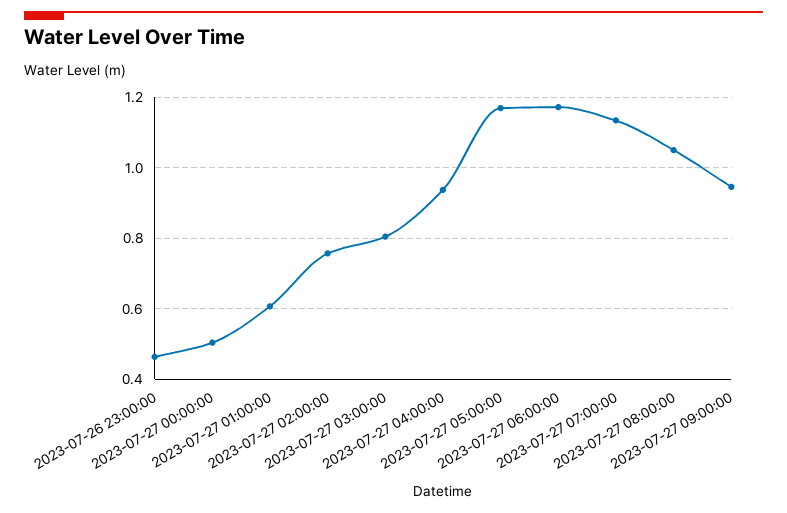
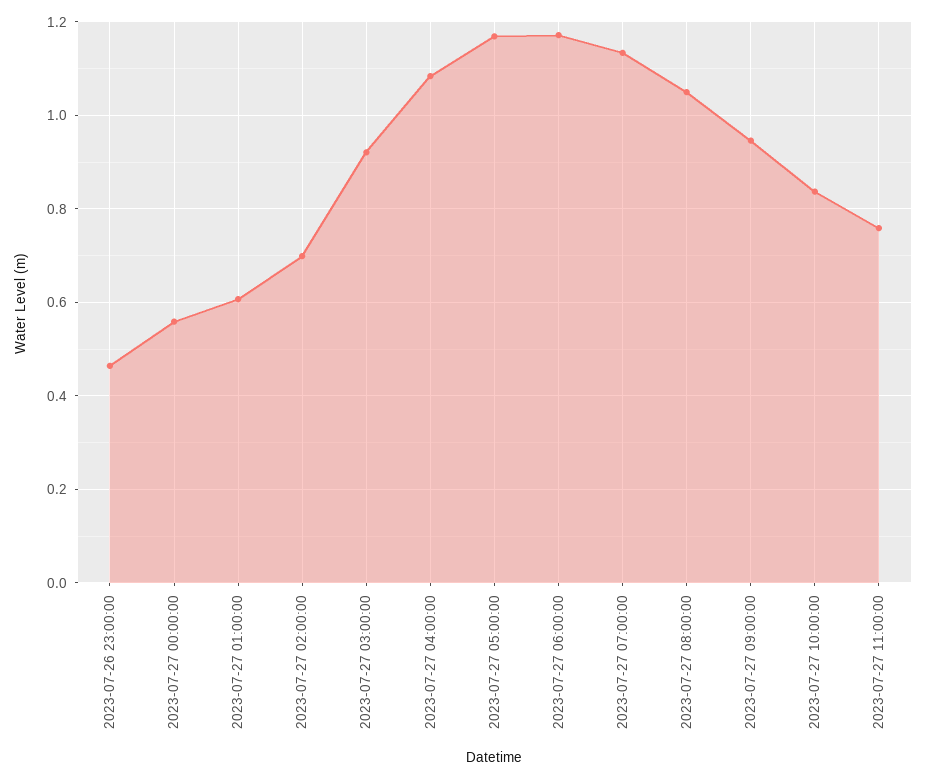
2023-07-27 00:00:00: 0.5 -> 0.56
2023-07-27 02:00:00: 0.76 -> 0.7
2023-07-27 03:00:00: 0.8 -> 0.92
2023-07-27 04:00:00: 0.94 -> 1.08
2023-07-27 10:00:00: none -> 0.84
2023-07-27 11:00:00: none -> 0.76

